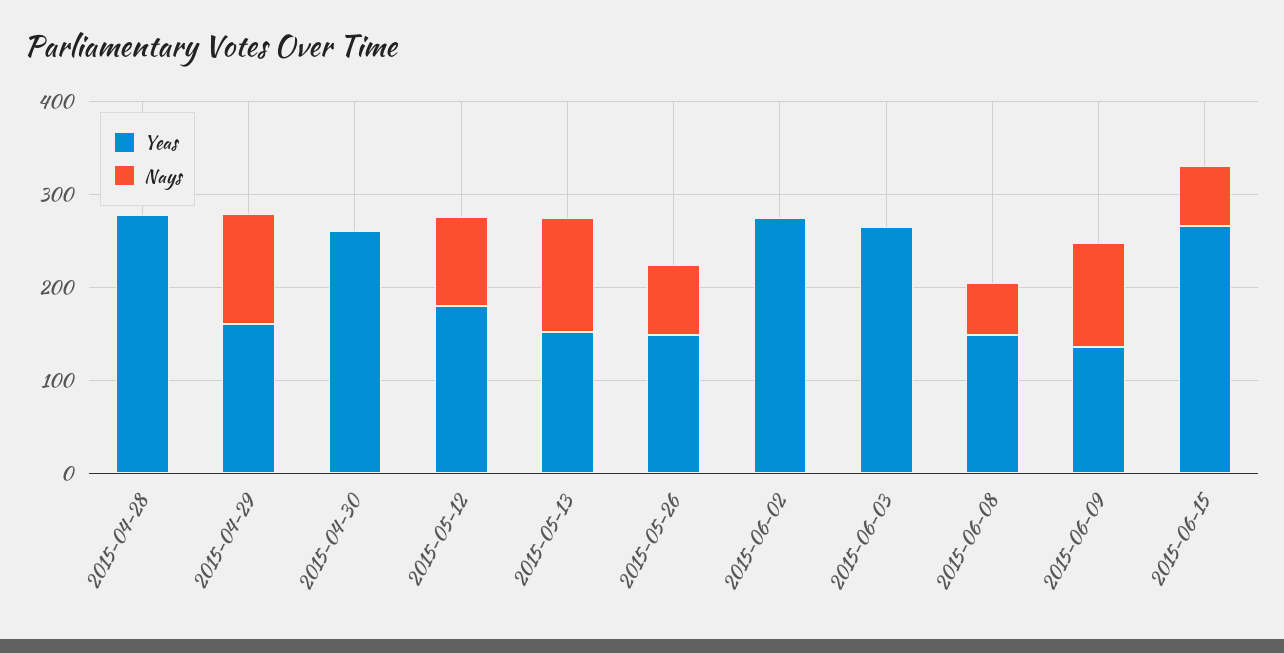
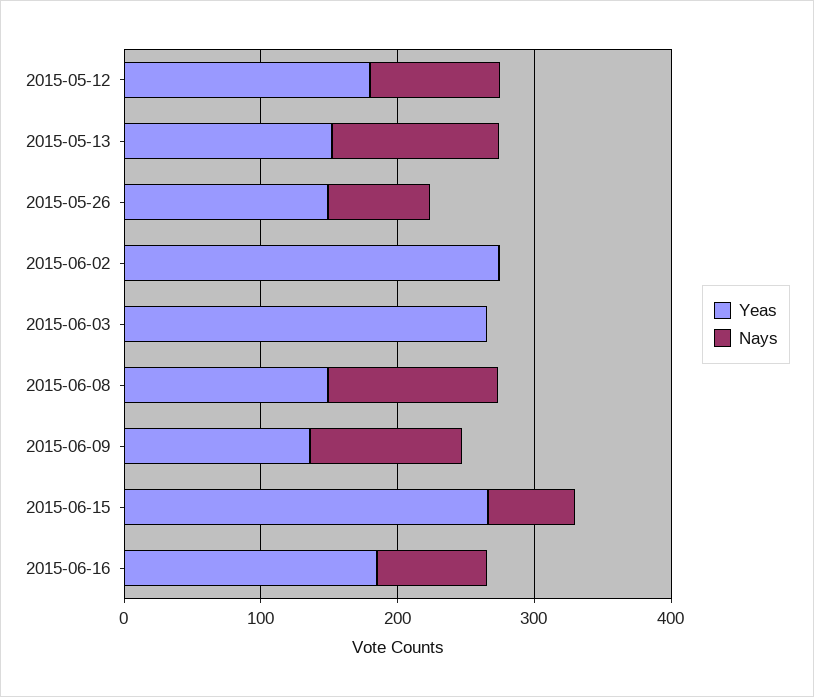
Yeas, 2015-04-28: 280 -> none
Nays, 2015-04-28: 0 -> none
Yeas, 2015-04-29: 160 -> none
Nays, 2015-04-29: 120 -> none
Yeas, 2015-04-30: 260 -> none
Nays, 2015-04-30: 0 -> none
Nays, 2015-06-08: 60 -> 120
Yeas, 2015-06-16: none -> 180
Nays, 2015-06-16: none -> 80

